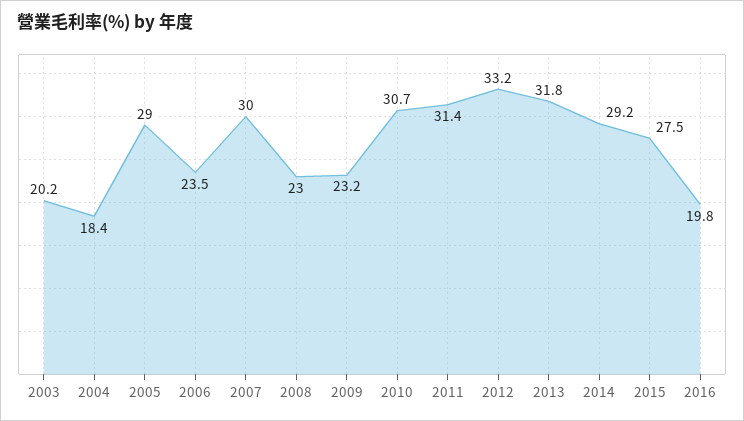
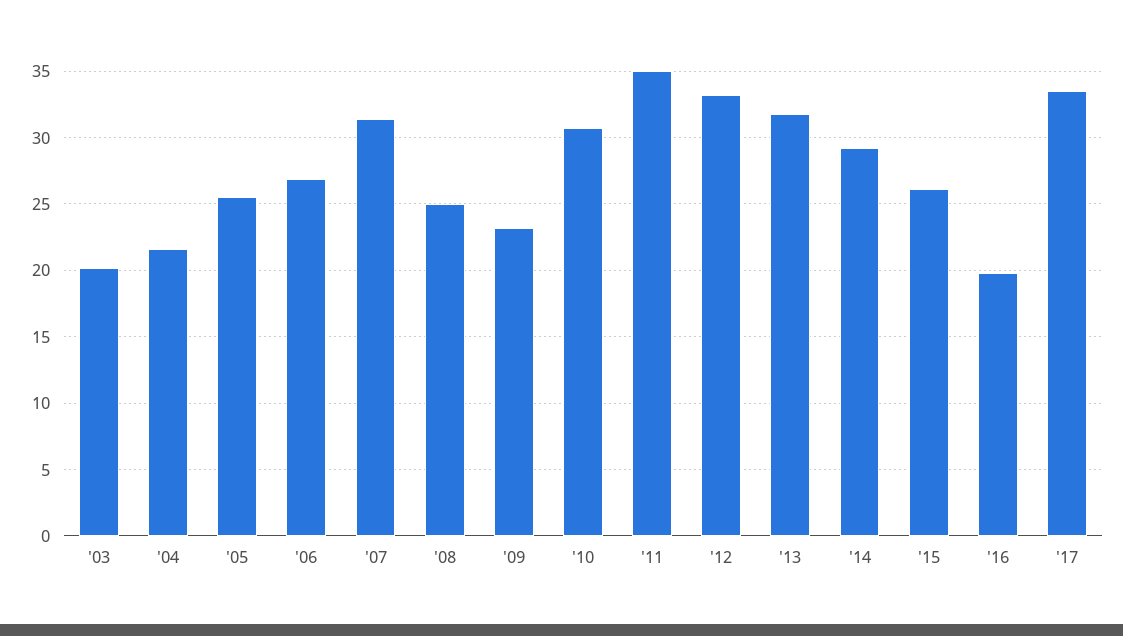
2004: 18.4 -> 21.5
2005: 29 -> 25.5
2006: 23.5 -> 27
2007: 30 -> 31.5
2008: 23 -> 25
2011: 31.4 -> 35
2015: 27.5 -> 26
'17: none -> 33.5

